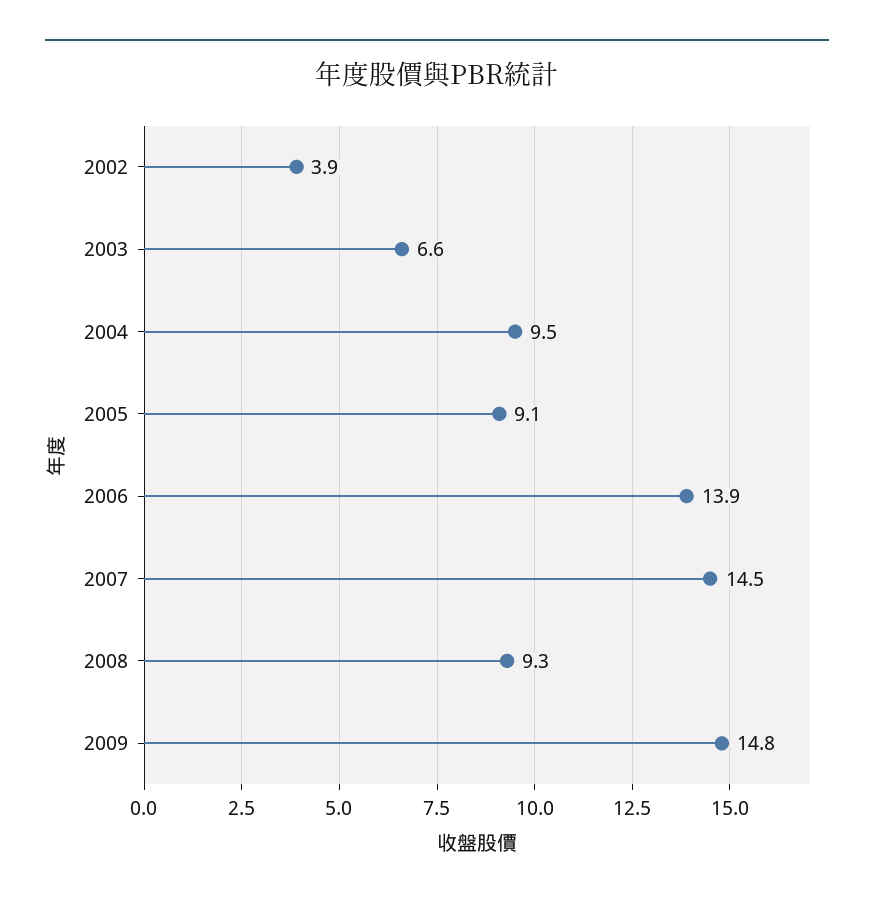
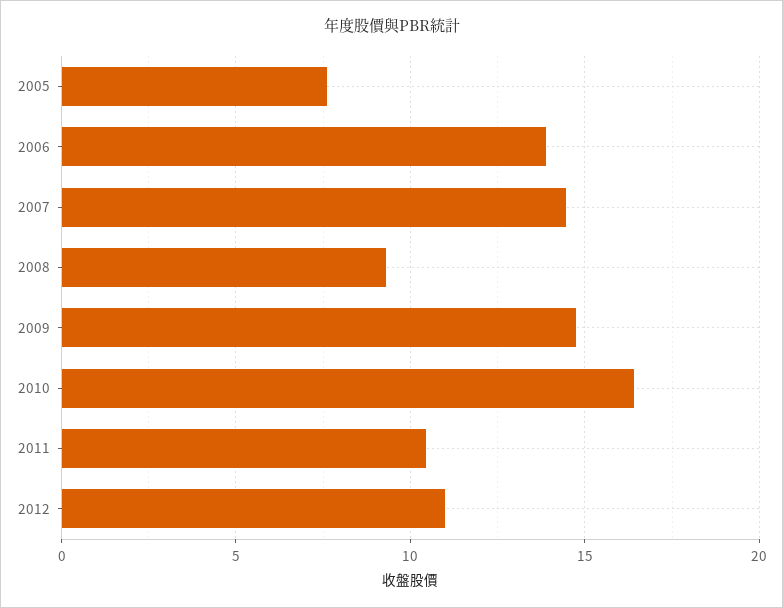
2002: 3.9 -> none
2003: 6.6 -> none
2004: 9.5 -> none
2005: 9.1 -> 7.5
2010: none -> 16.5
2011: none -> 10.5
2012: none -> 11

